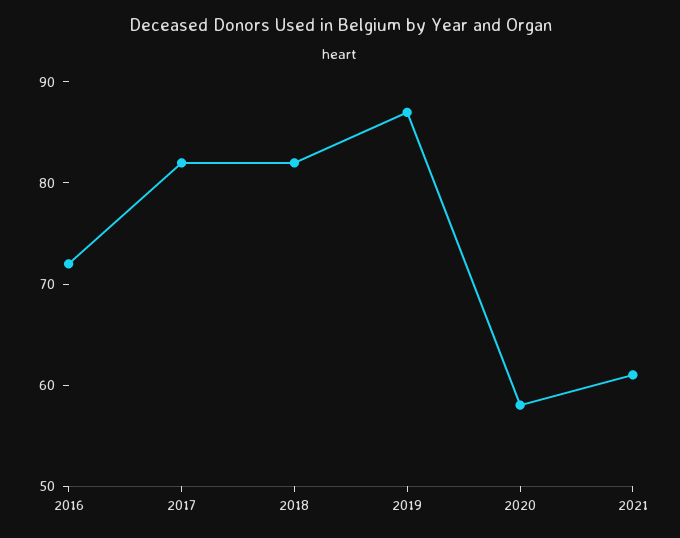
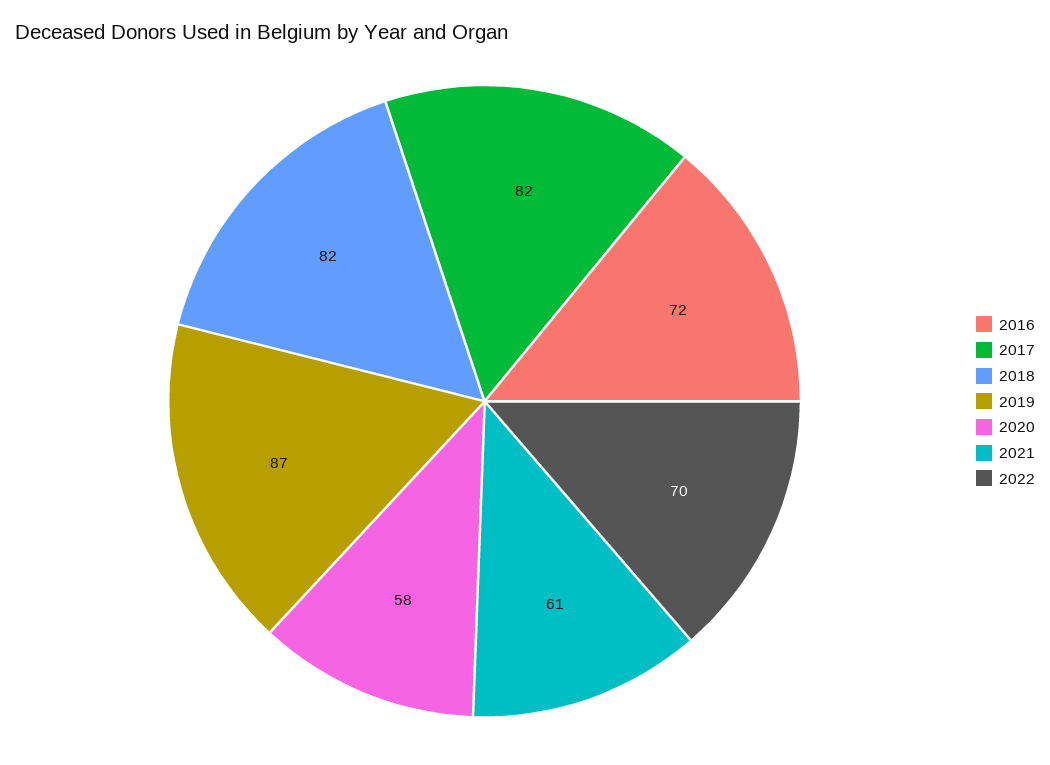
2022: none -> 70

